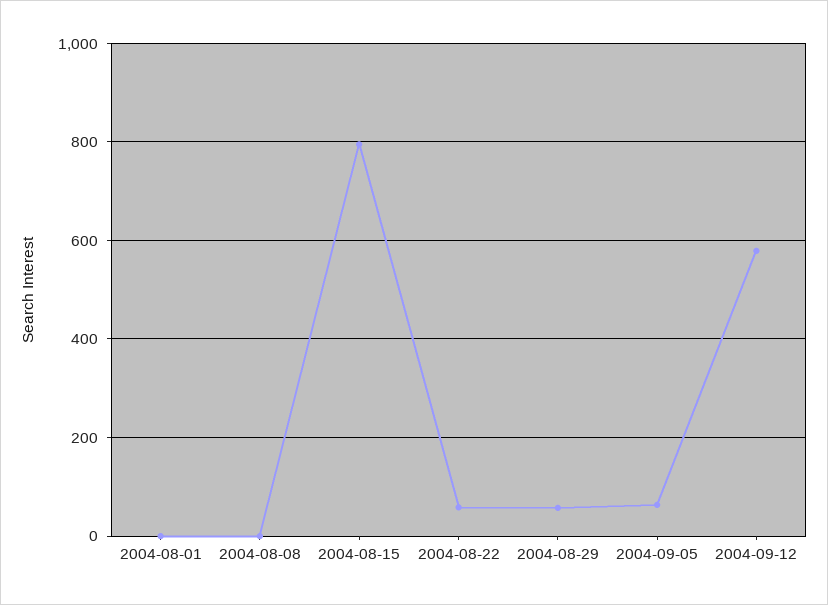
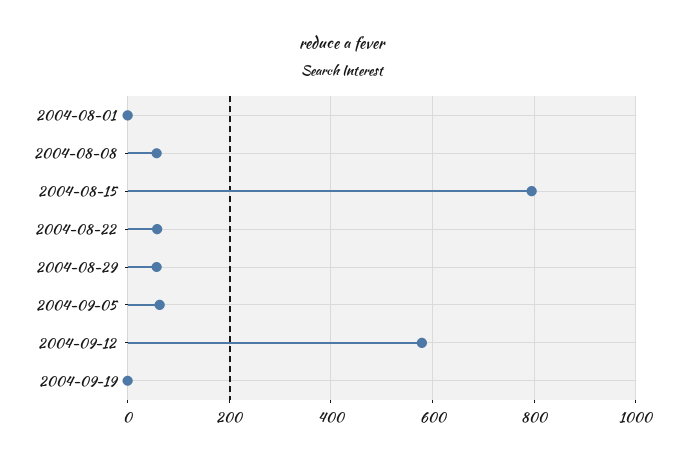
2004-08-08: 0 -> 60
2004-09-19: none -> 0

